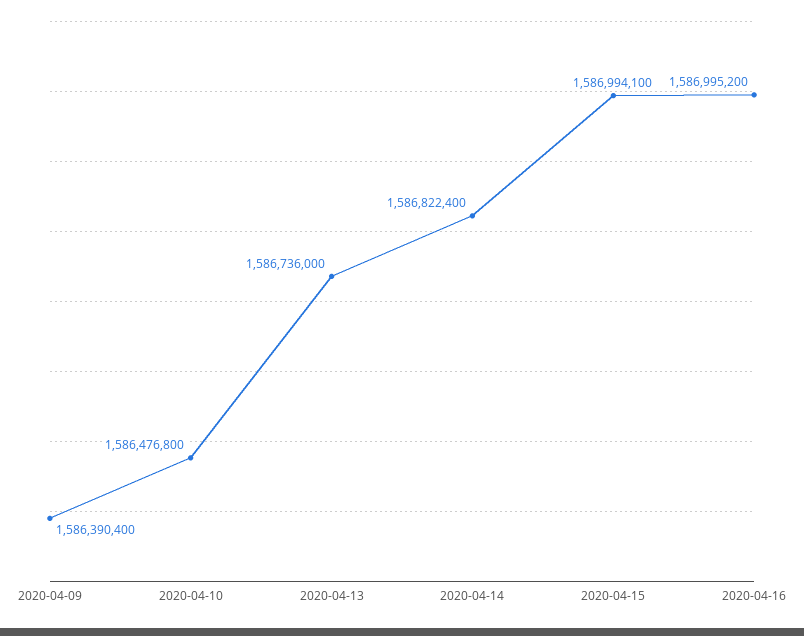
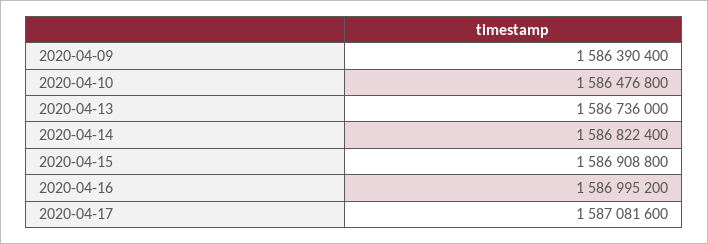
2020-04-15: 1586994100 -> 1586908800
2020-04-17: none -> 1587081600

